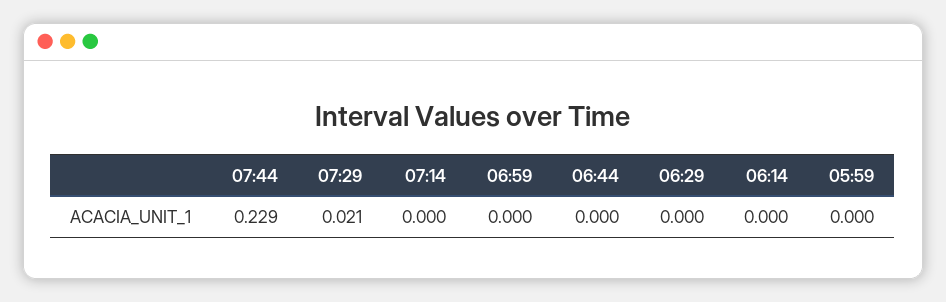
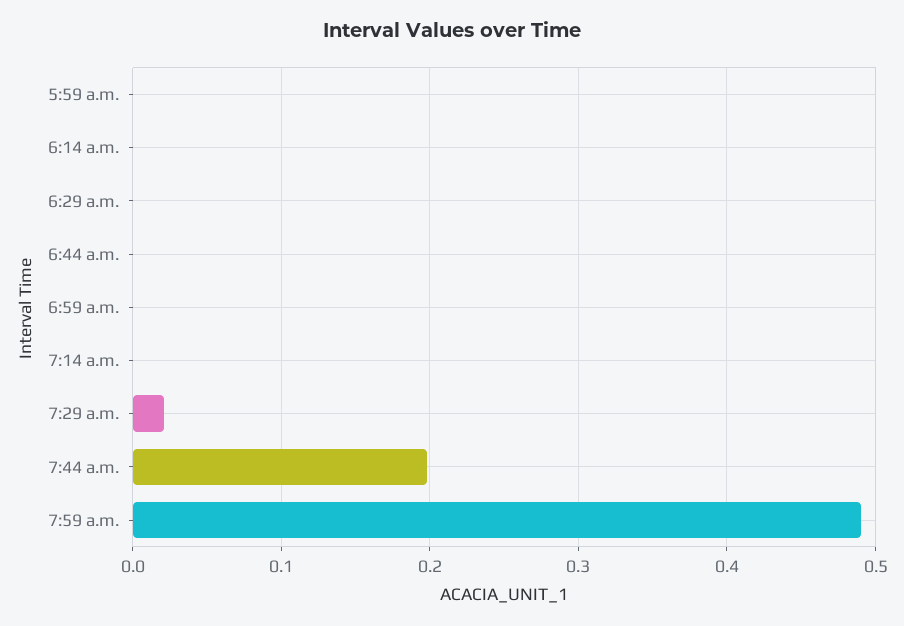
07:44: 0.229 -> 0.2
7:59 a.m.: none -> 0.49

